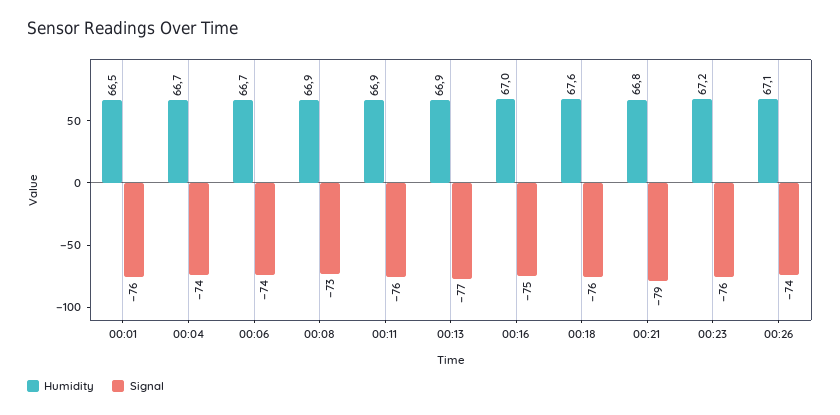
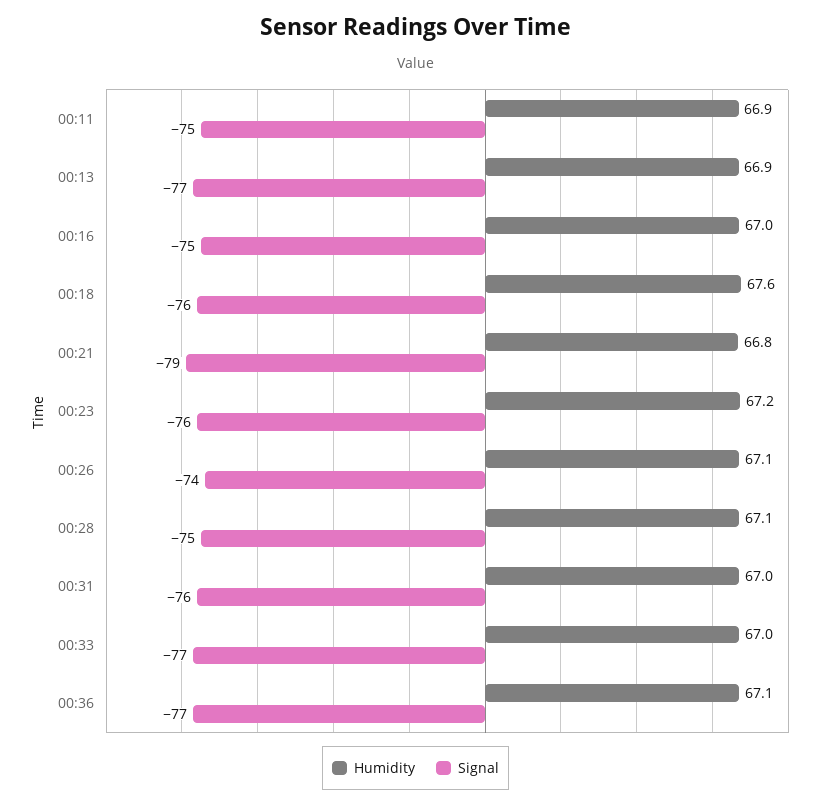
Humidity, 00:01: 66.5 -> none
Signal, 00:01: -76 -> none
Humidity, 00:04: 66.7 -> none
Signal, 00:04: -74 -> none
Humidity, 00:06: 66.7 -> none
Signal, 00:06: -74 -> none
Humidity, 00:08: 66.9 -> none
Signal, 00:08: -73 -> none
Signal, 00:11: -76 -> -75
Humidity, 00:28: none -> 67.1
Signal, 00:28: none -> -75
Humidity, 00:31: none -> 67
Signal, 00:31: none -> -76
Humidity, 00:33: none -> 67
Signal, 00:33: none -> -77
Humidity, 00:36: none -> 67.1
Signal, 00:36: none -> -77

